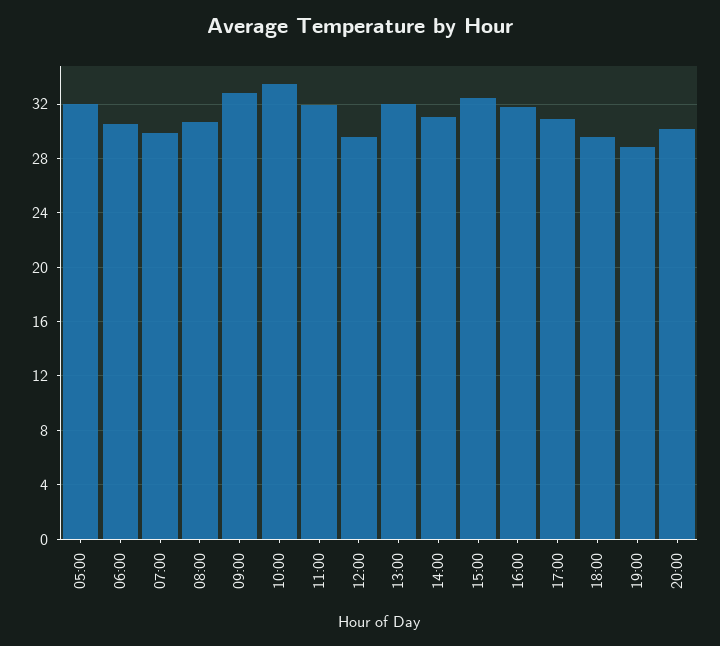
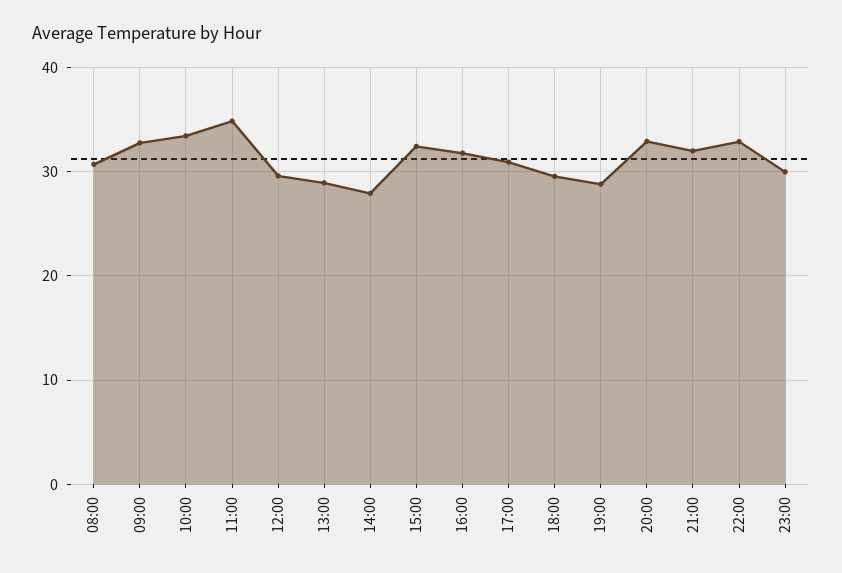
05:00: 32 -> none
06:00: 30.5 -> none
07:00: 30 -> none
11:00: 32 -> 35
13:00: 32 -> 29
14:00: 31 -> 28
20:00: 30 -> 33
21:00: none -> 32
22:00: none -> 33
23:00: none -> 30

